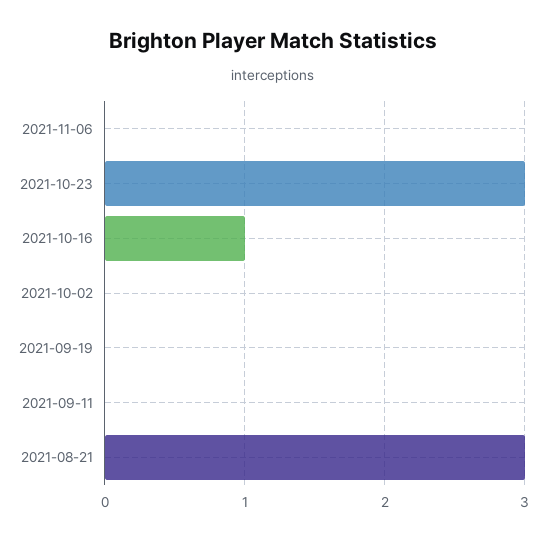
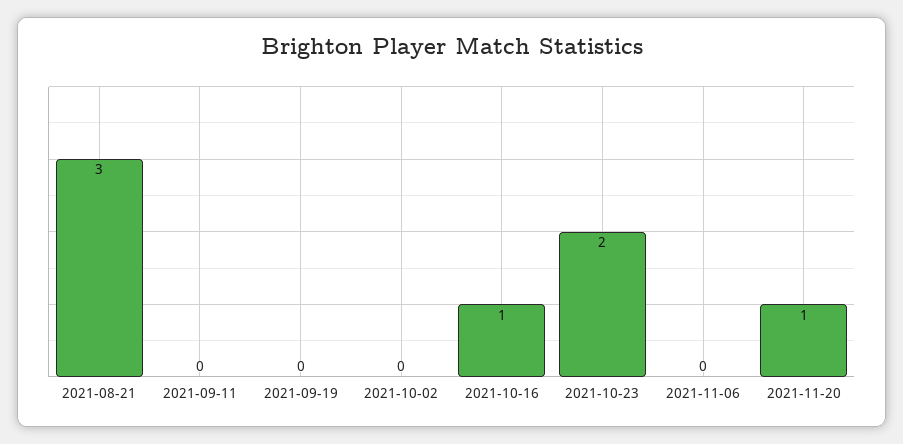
2021-10-23: 3 -> 2
2021-11-20: none -> 1

